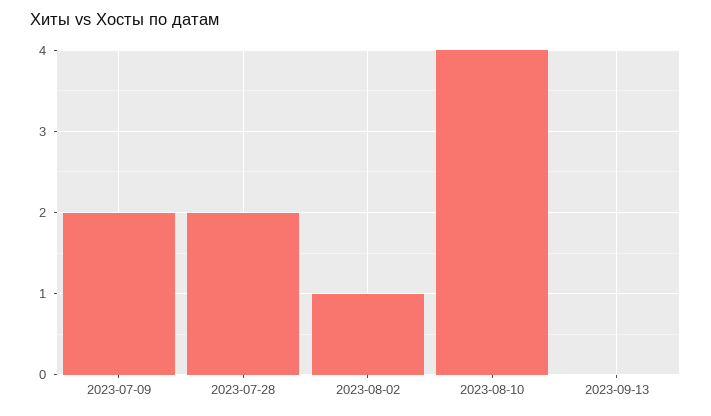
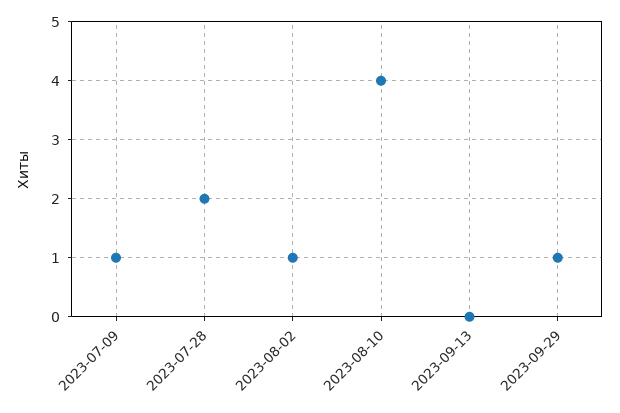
2023-07-09: 2 -> 1
2023-09-29: none -> 1

